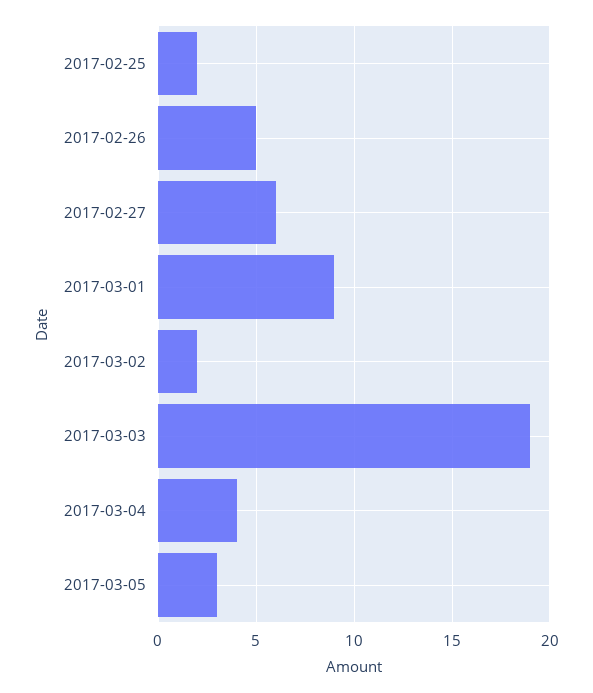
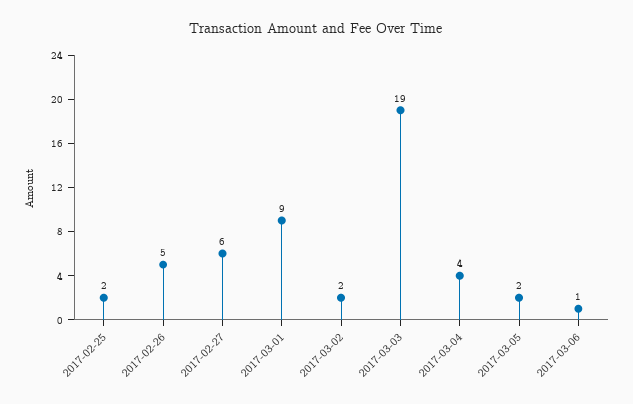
2017-03-05: 3 -> 2
2017-03-06: none -> 1

